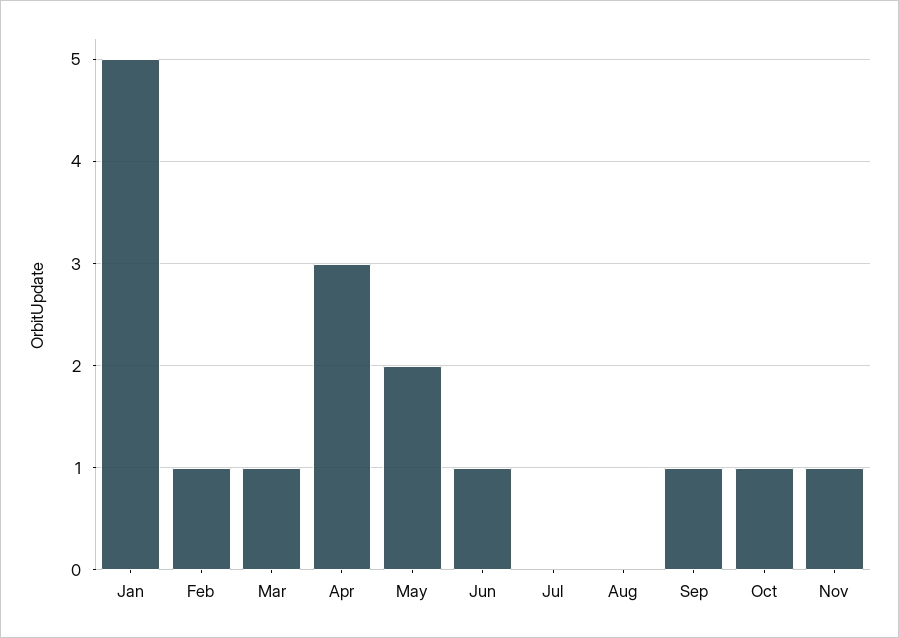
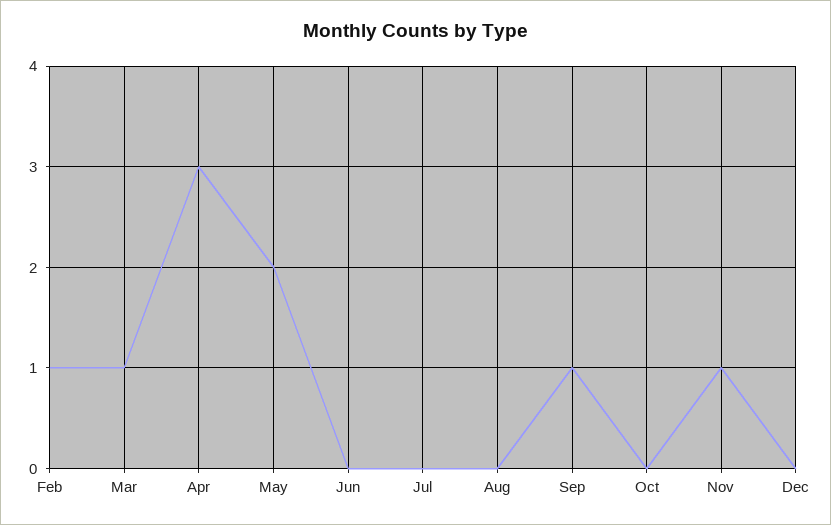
Jan: 5 -> none
Jun: 1 -> 0
Oct: 1 -> 0
Dec: none -> 0

